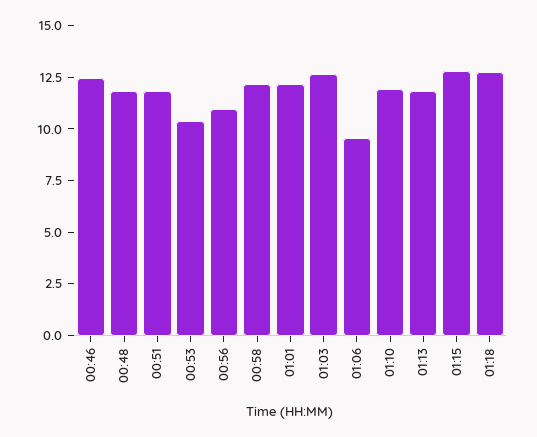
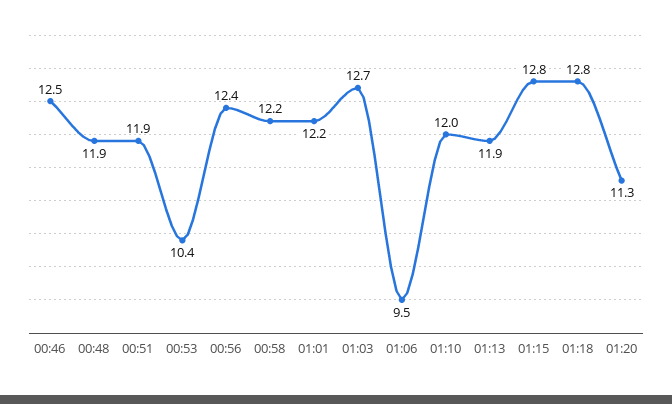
00:56: 11 -> 12.4
01:20: none -> 11.3

